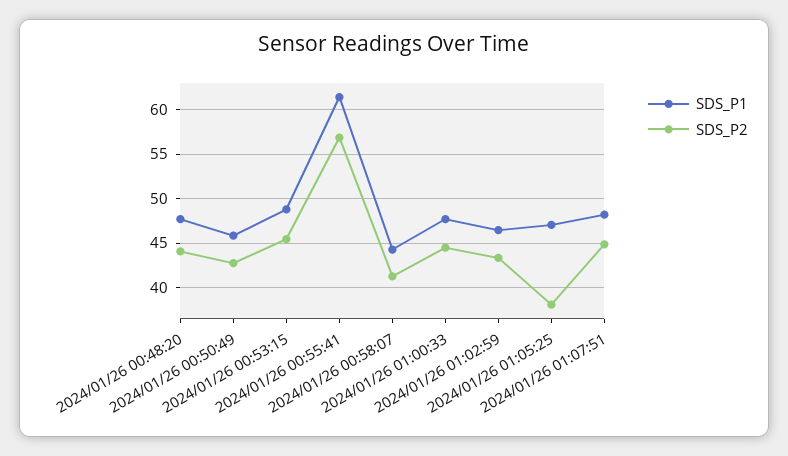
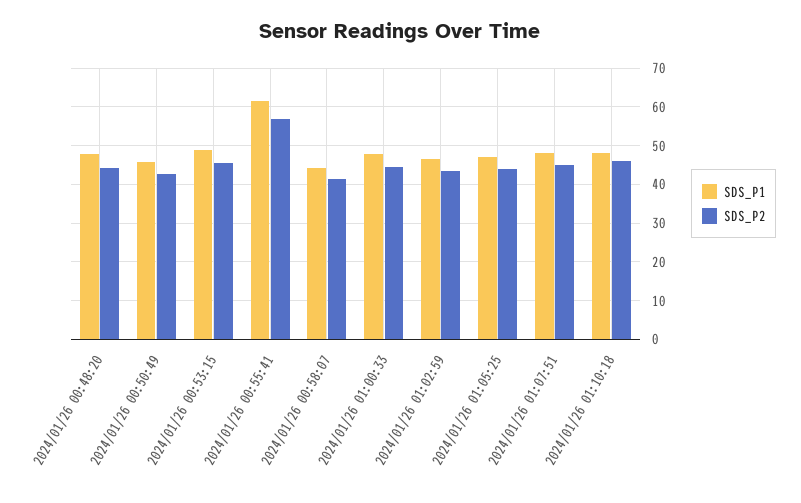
SDS_P2, 2024/01/26 01:05:25: 38 -> 44
SDS_P1, 2024/01/26 01:10:18: none -> 48
SDS_P2, 2024/01/26 01:10:18: none -> 46

